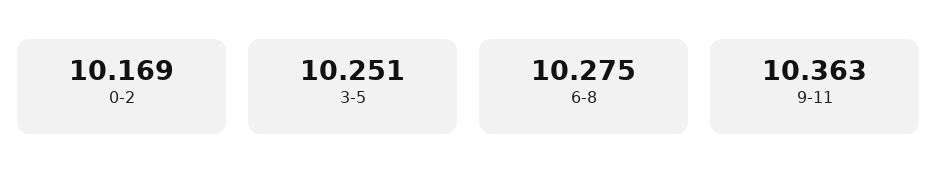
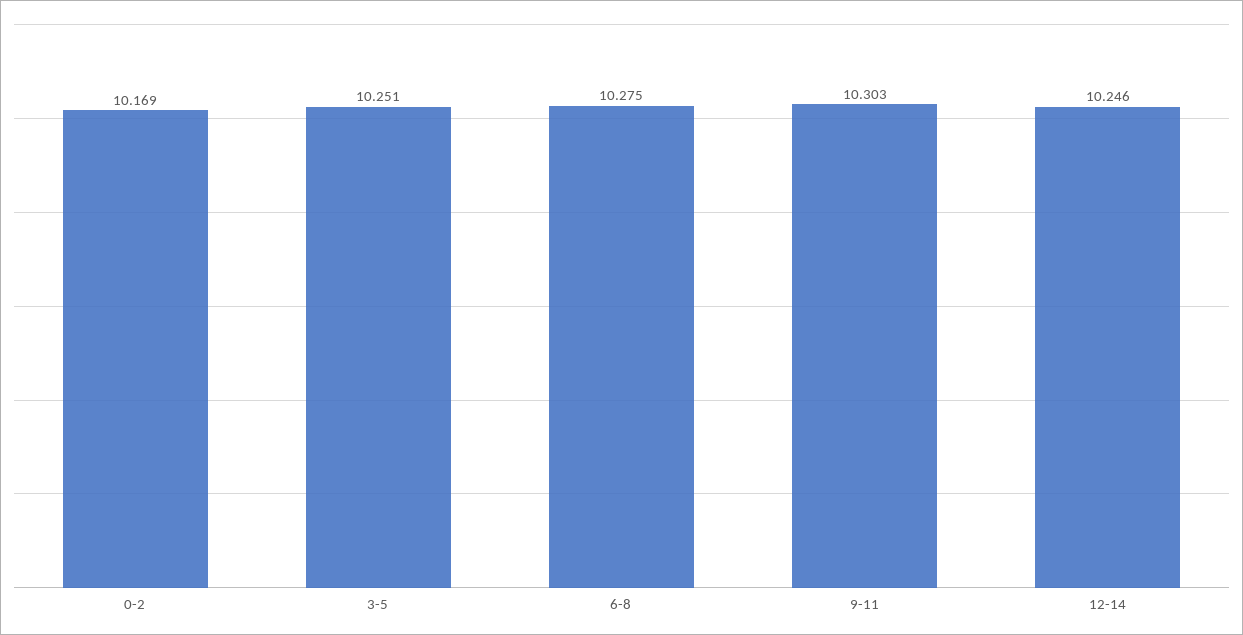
9-11: 10.363 -> 10.303
12-14: none -> 10.246

